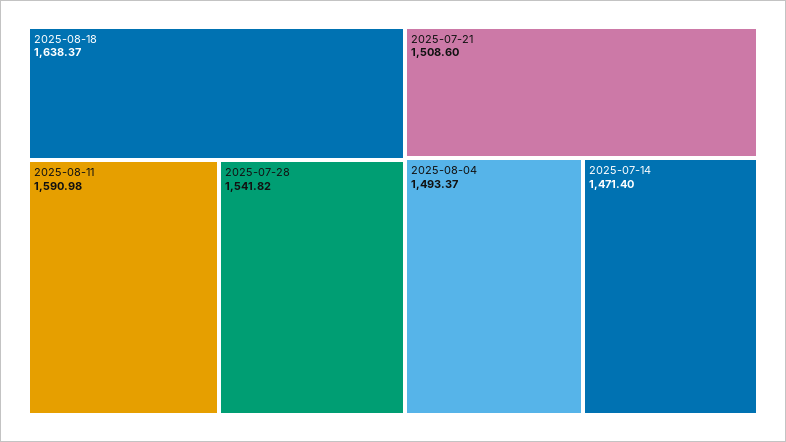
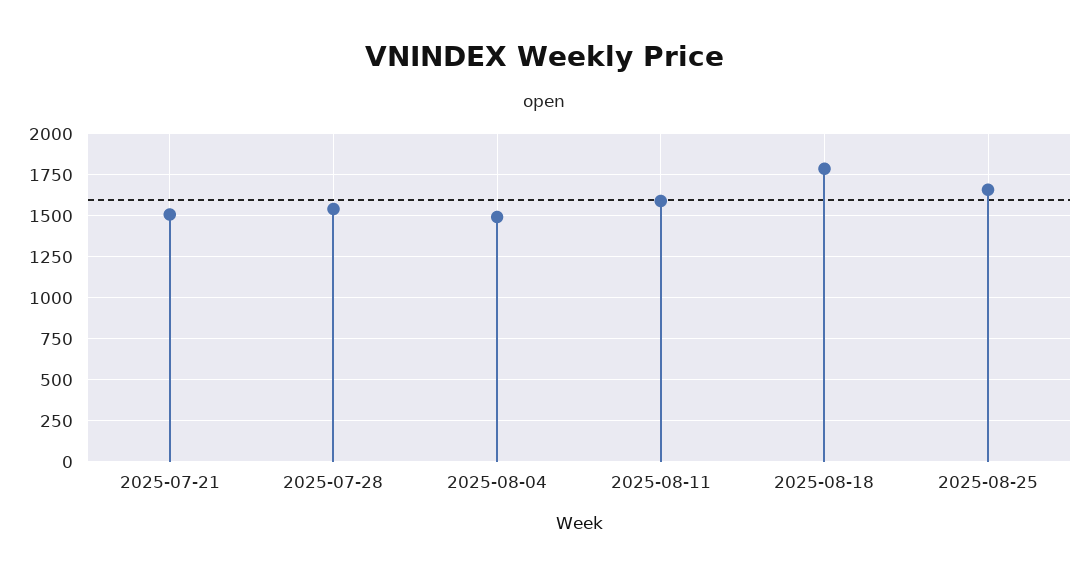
2025-08-18: 1638.37 -> 1800
2025-07-14: 1471.4 -> none
2025-08-25: none -> 1650

